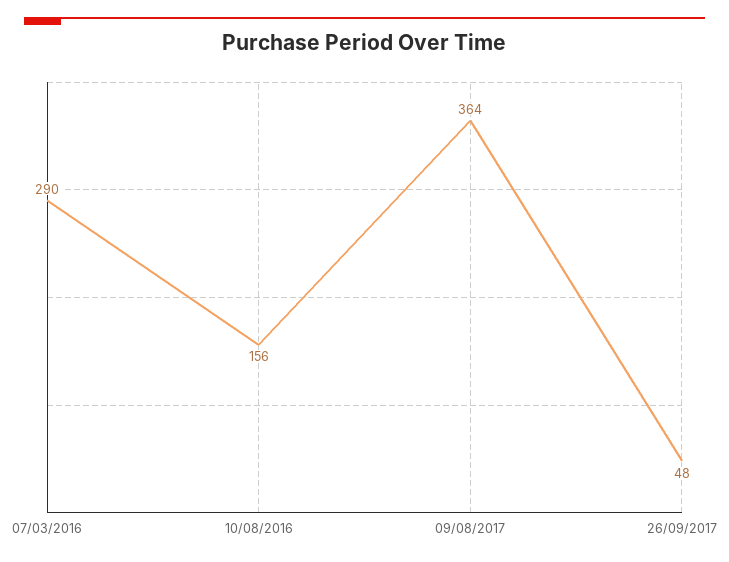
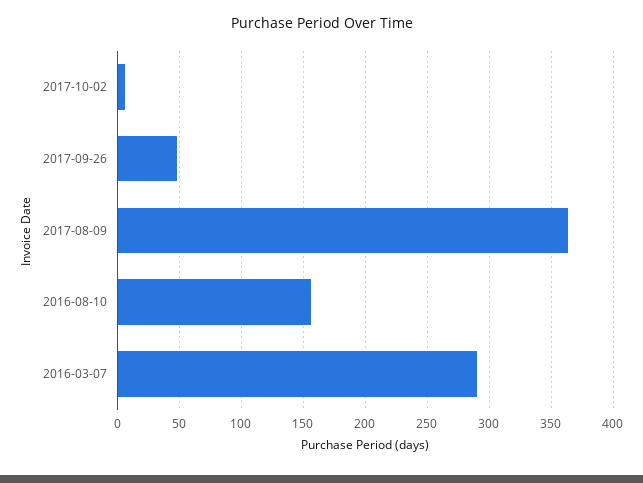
2017-10-02: none -> 5

